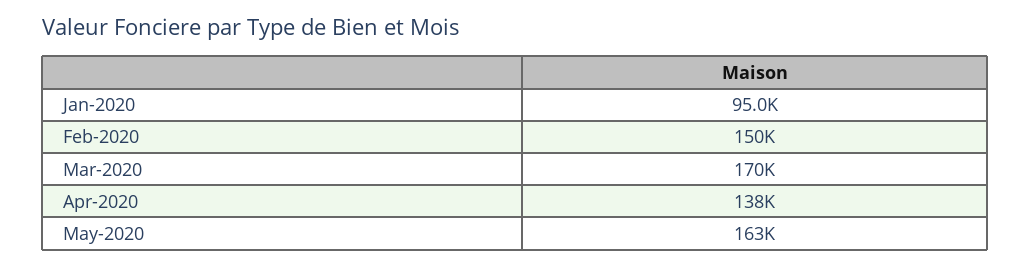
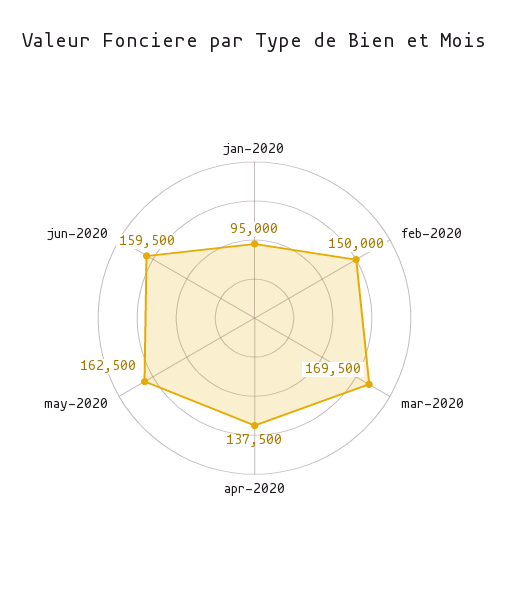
jun-2020: none -> 159500

